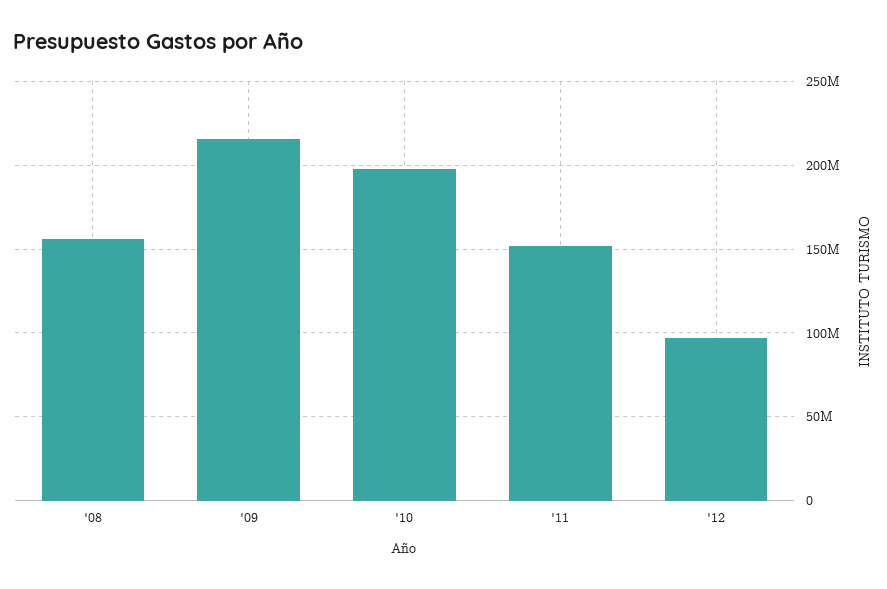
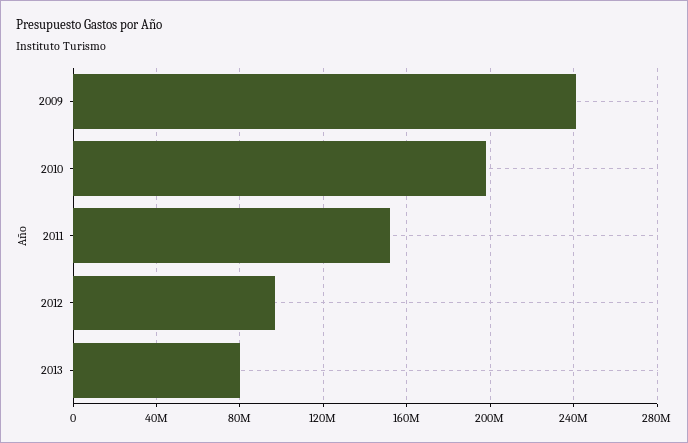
'08: 155000000 -> none
'09: 215000000 -> 240000000
2013: none -> 80000000

